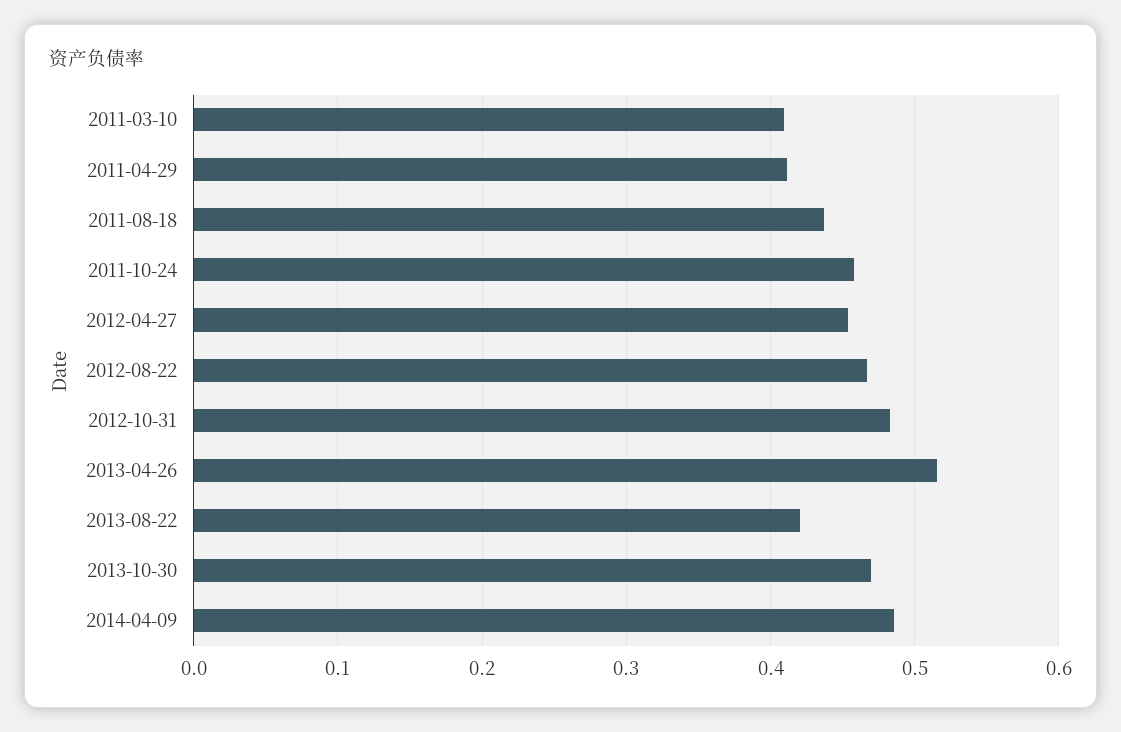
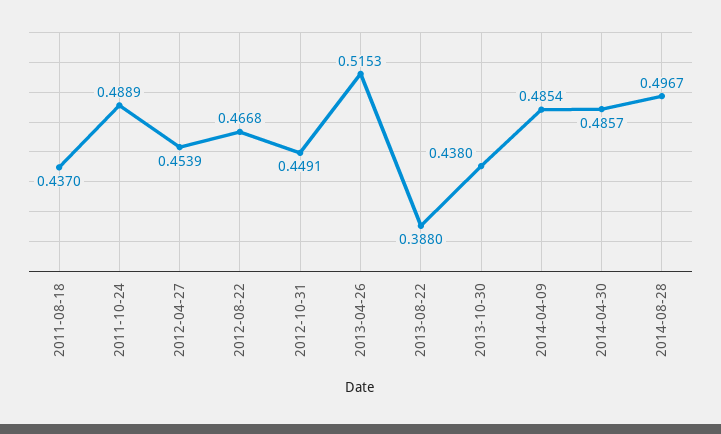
2011-03-10: 0.41 -> none
2011-04-29: 0.41 -> none
2011-10-24: 0.46 -> 0.4889
2012-10-31: 0.48 -> 0.4491
2013-08-22: 0.42 -> 0.388
2013-10-30: 0.47 -> 0.438
2014-04-30: none -> 0.4857
2014-08-28: none -> 0.4967

